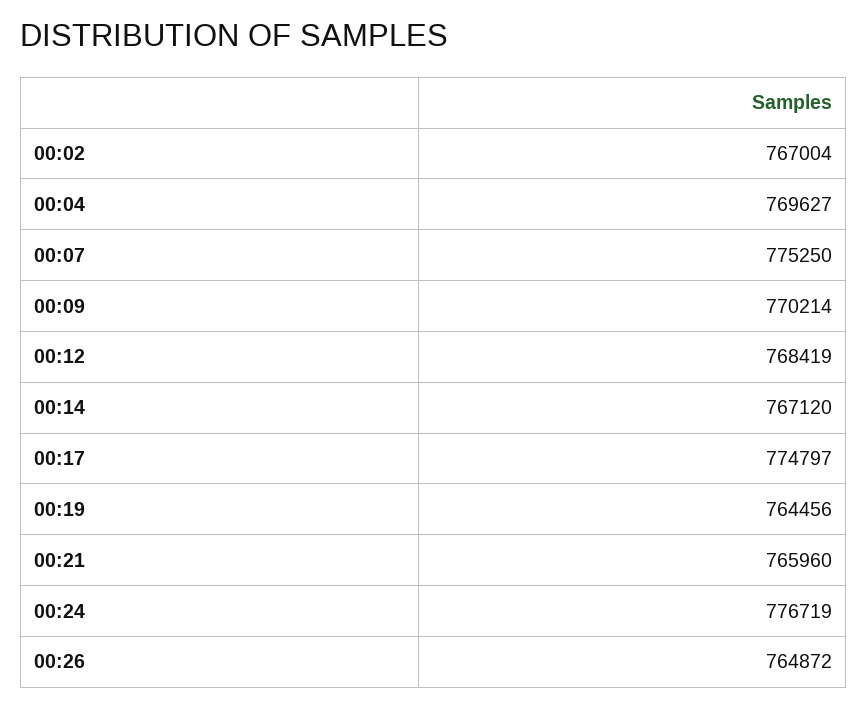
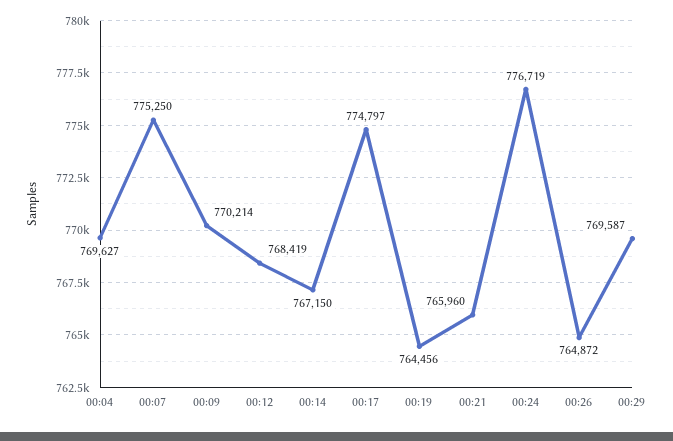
00:02: 767004 -> none
00:14: 767120 -> 767150
00:29: none -> 769587

